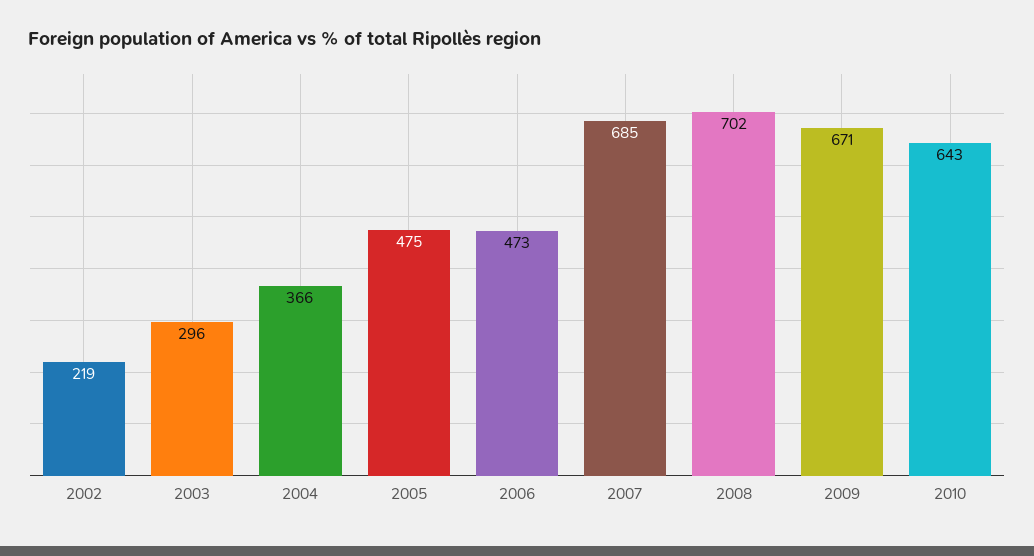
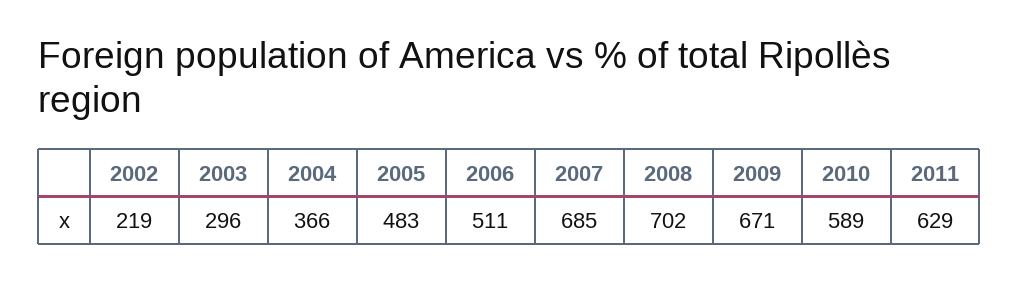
2005: 475 -> 483
2006: 473 -> 511
2010: 643 -> 589
2011: none -> 629

